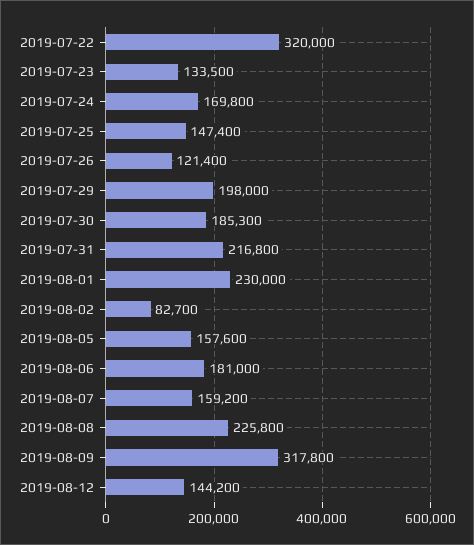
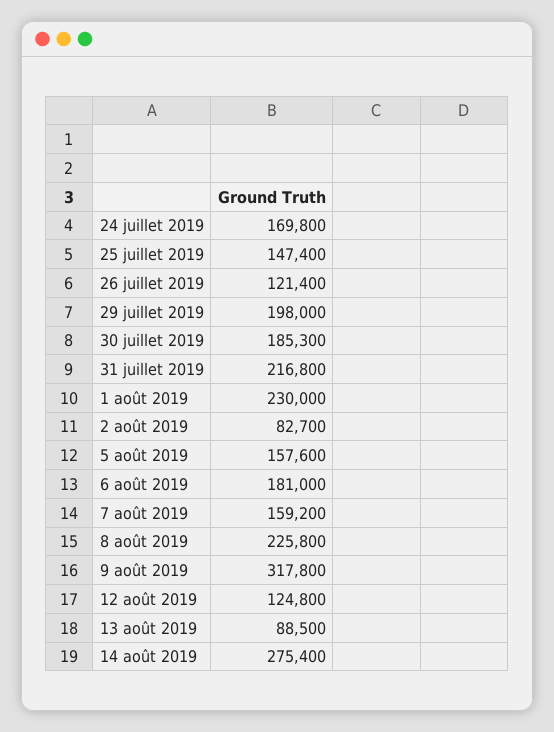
2019-07-22: 320000 -> none
2019-07-23: 133500 -> none
2019-08-12: 144200 -> 124800
13 août 2019: none -> 88500
14 août 2019: none -> 275400

